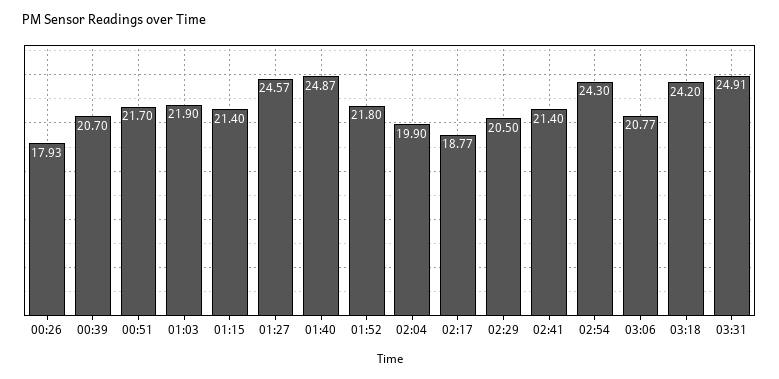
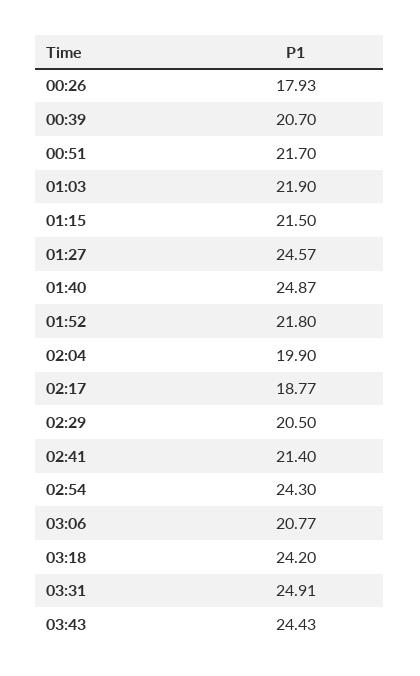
01:15: 21.4 -> 21.5
03:43: none -> 24.43

